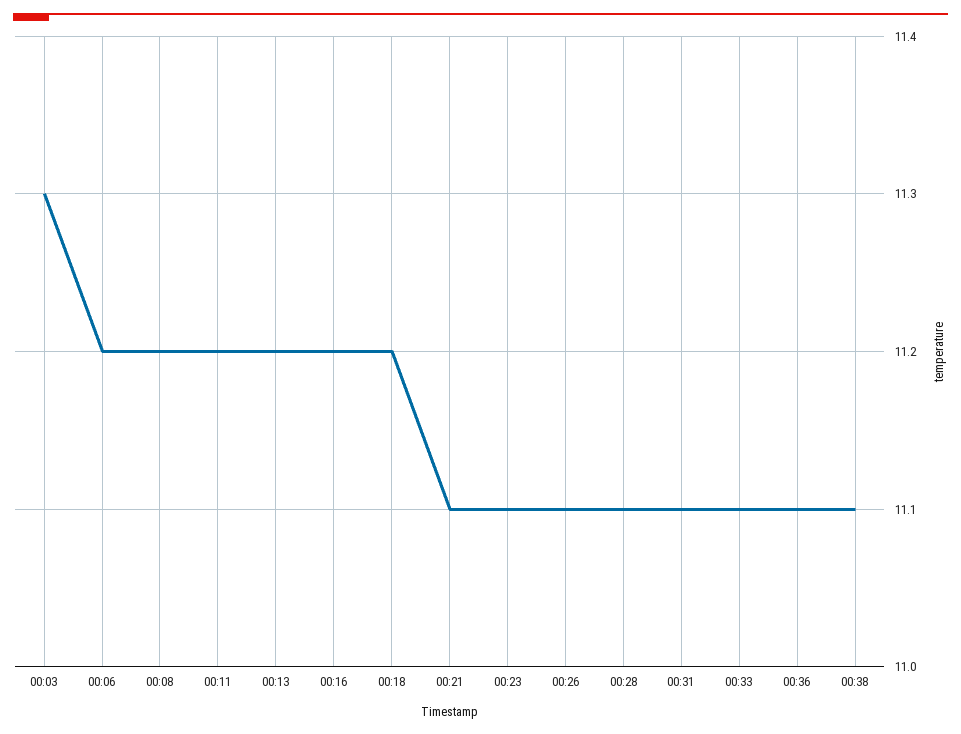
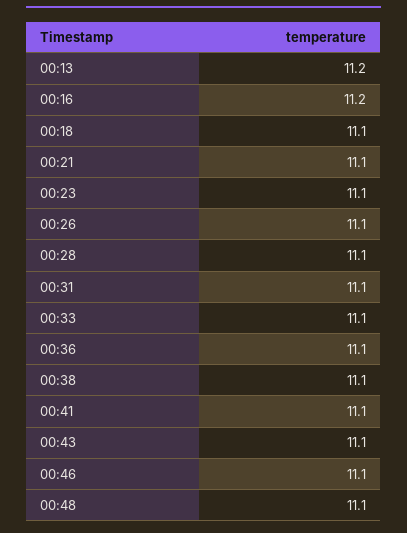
00:03: 11.3 -> none
00:06: 11.2 -> none
00:08: 11.2 -> none
00:11: 11.2 -> none
00:18: 11.2 -> 11.1
00:41: none -> 11.1
00:43: none -> 11.1
00:46: none -> 11.1
00:48: none -> 11.1

